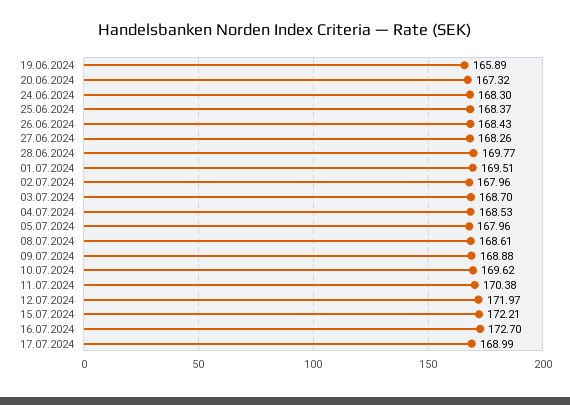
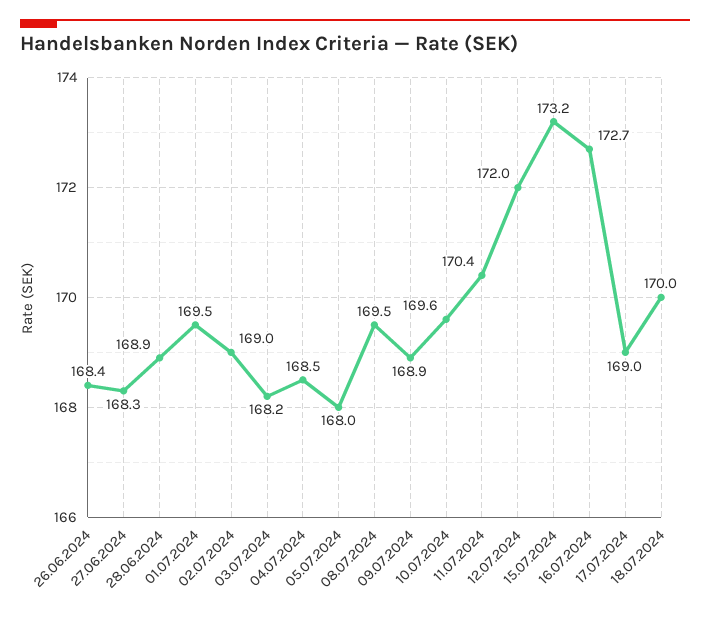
19.06.2024: 165.89 -> none
20.06.2024: 167.32 -> none
24.06.2024: 168.3 -> none
25.06.2024: 168.37 -> none
28.06.2024: 169.77 -> 168.9
02.07.2024: 167.96 -> 169
03.07.2024: 168.7 -> 168.2
08.07.2024: 168.61 -> 169.5
15.07.2024: 172.21 -> 173.2
18.07.2024: none -> 170

